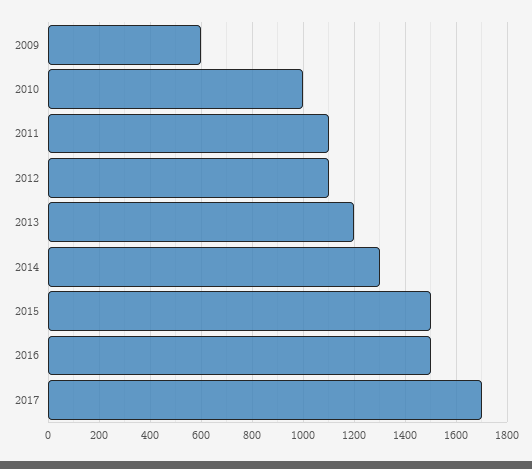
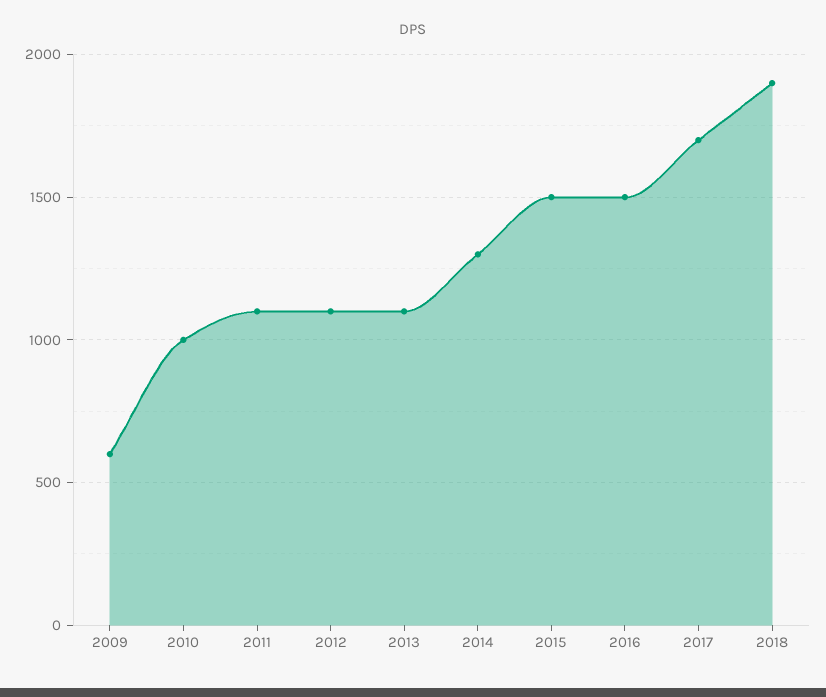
2013: 1200 -> 1100
2018: none -> 1900

